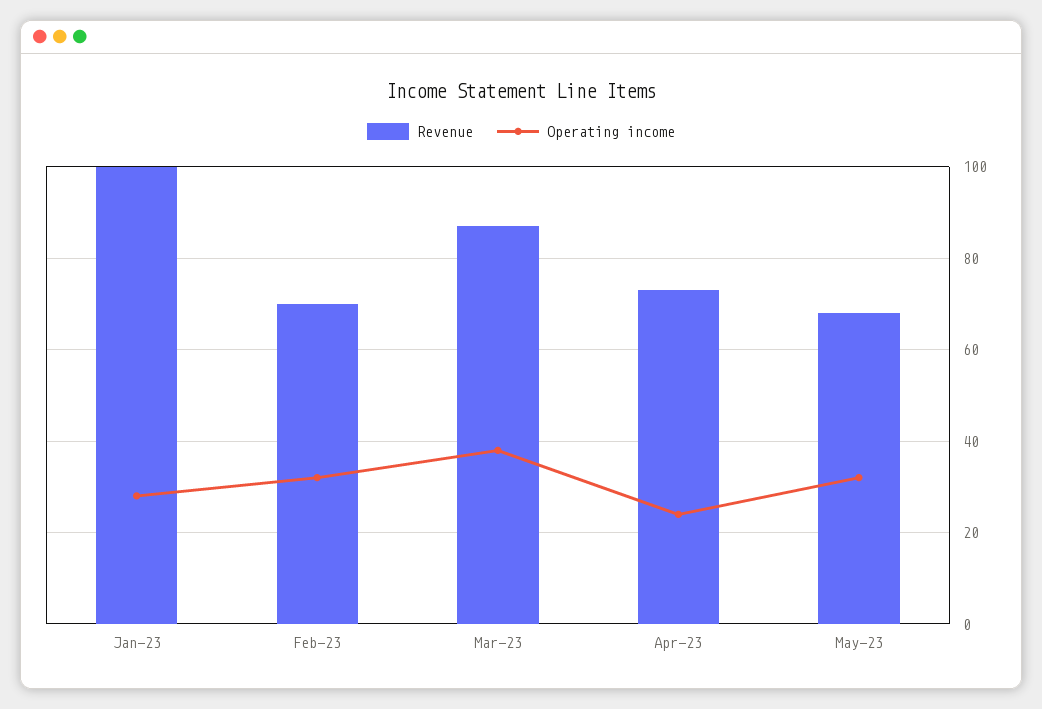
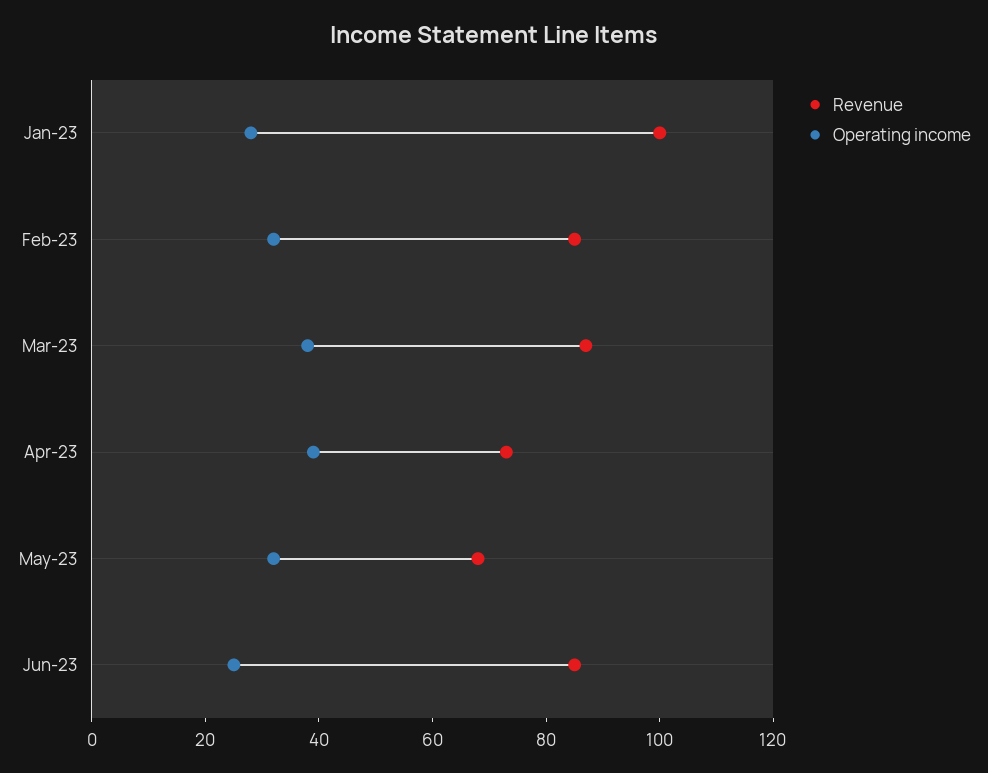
Revenue, Feb-23: 70 -> 85
Operating income, Apr-23: 25 -> 40
Revenue, Jun-23: none -> 85
Operating income, Jun-23: none -> 25

